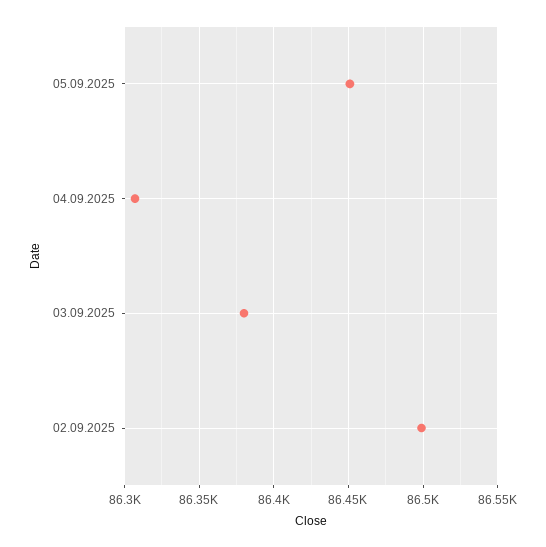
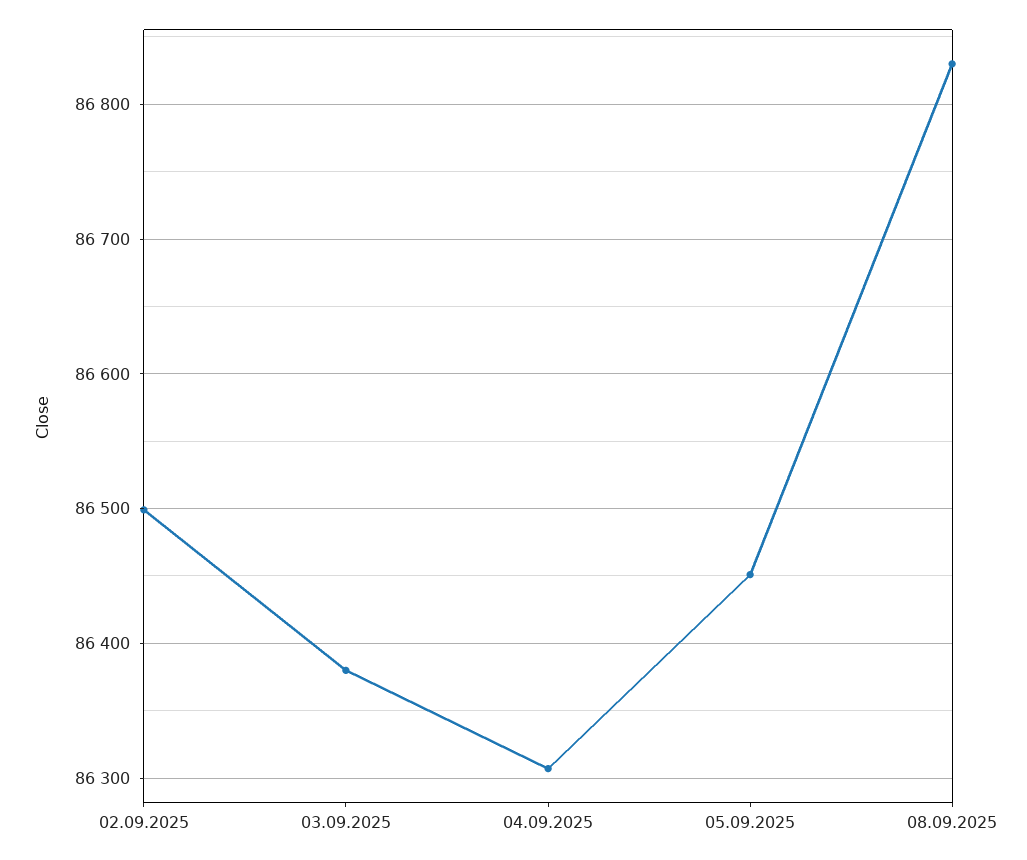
08.09.2025: none -> 86830

